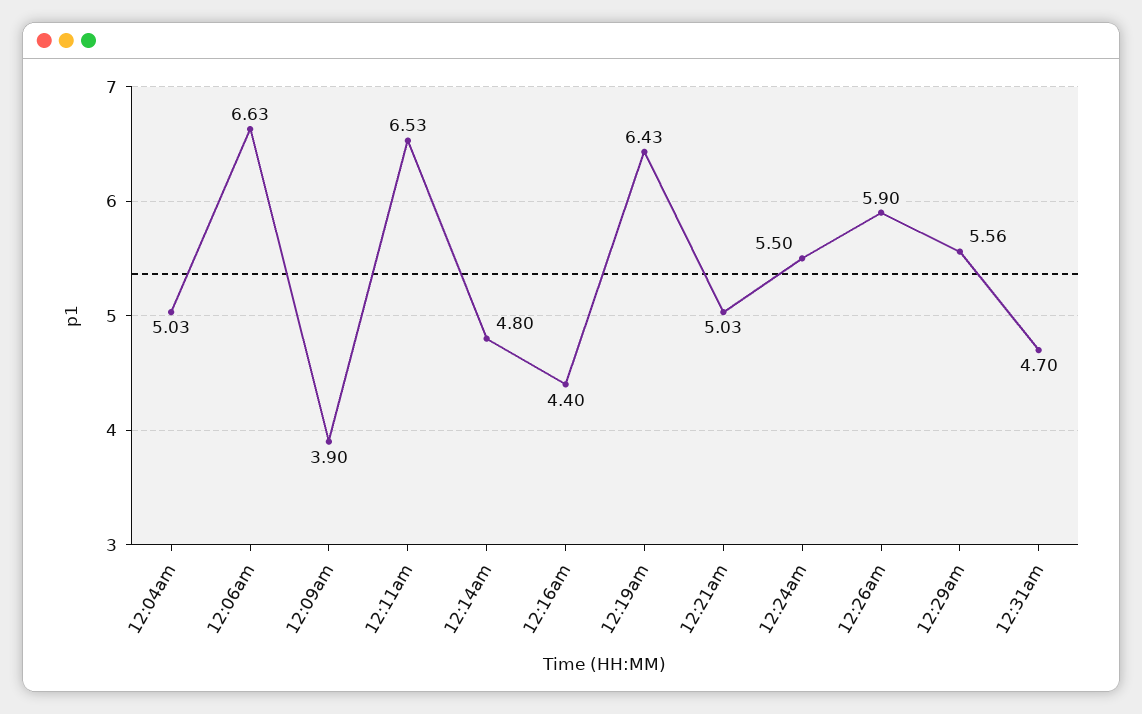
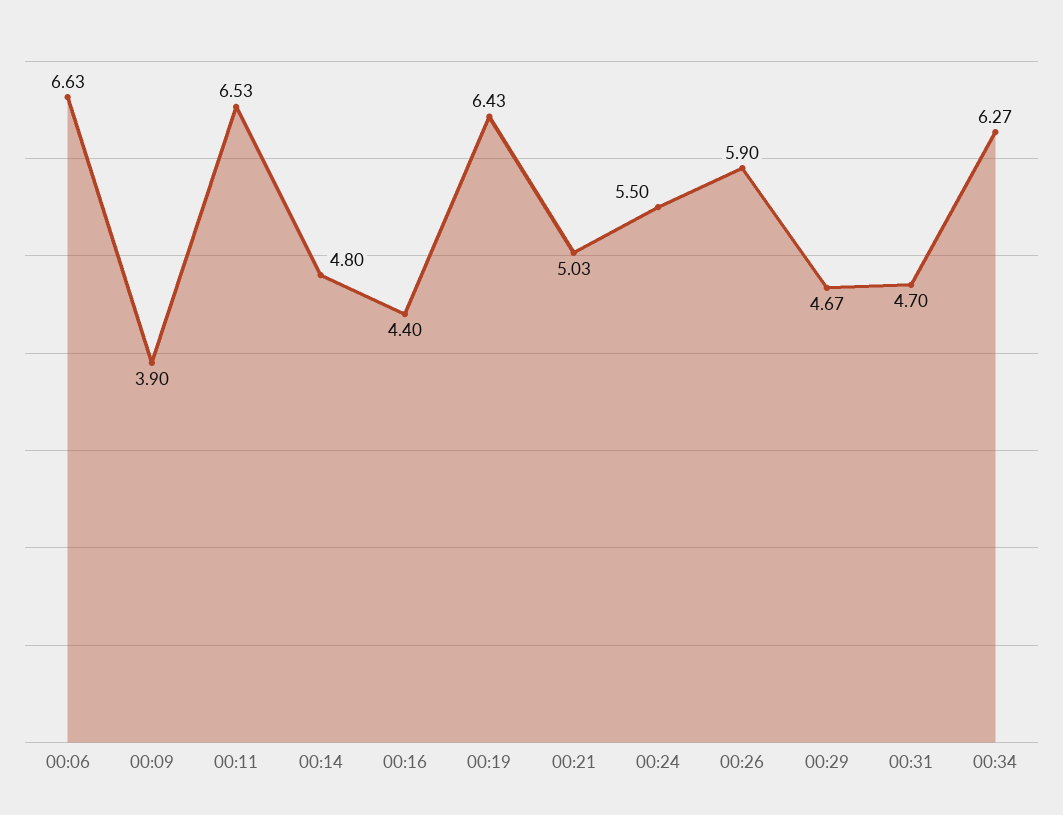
12:04am: 5.03 -> none
12:29am: 5.56 -> 4.67
00:34: none -> 6.27

